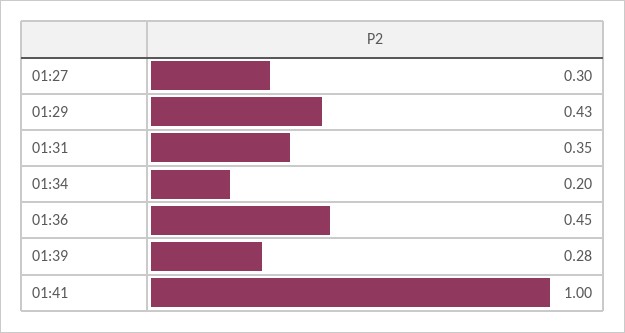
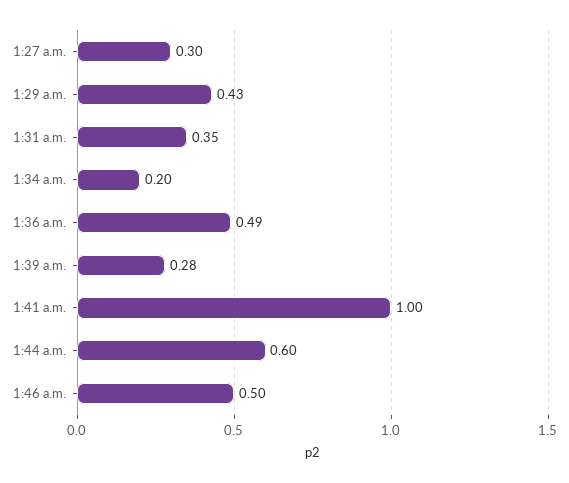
01:36: 0.45 -> 0.49
1:44 a.m.: none -> 0.6
1:46 a.m.: none -> 0.5

